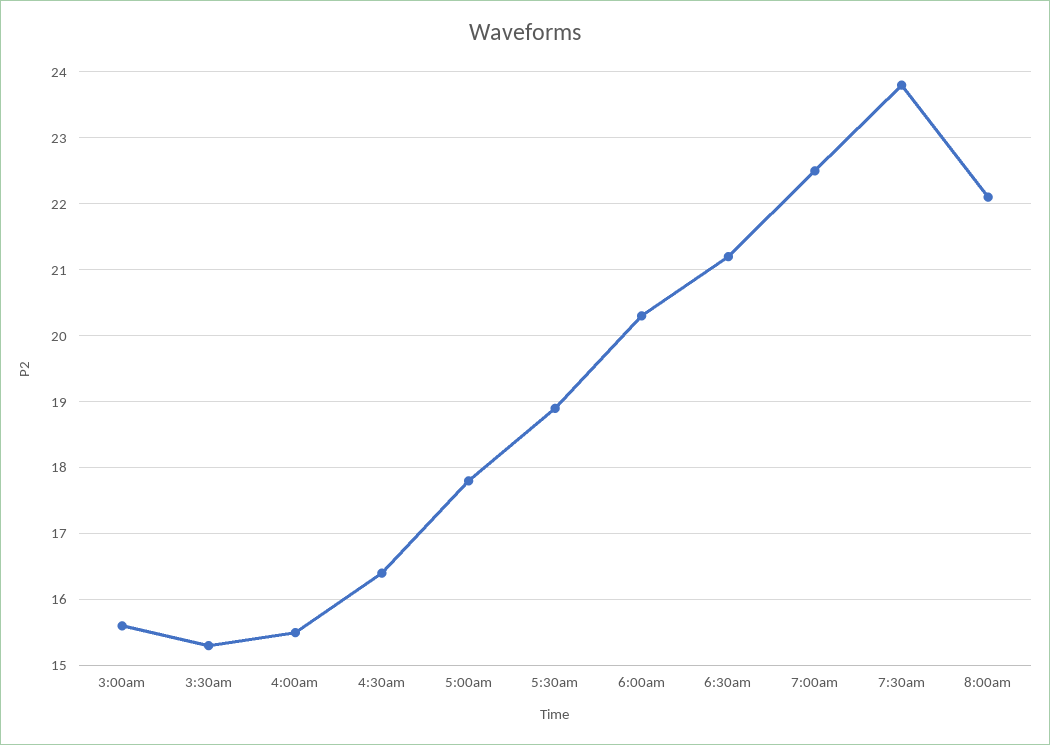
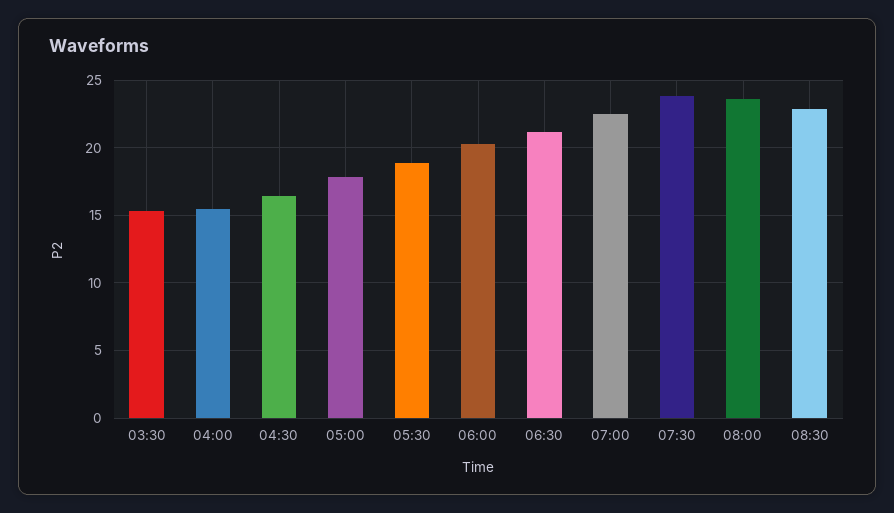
3:00am: 15.6 -> none
8:00am: 22.1 -> 23.5
08:30: none -> 23

